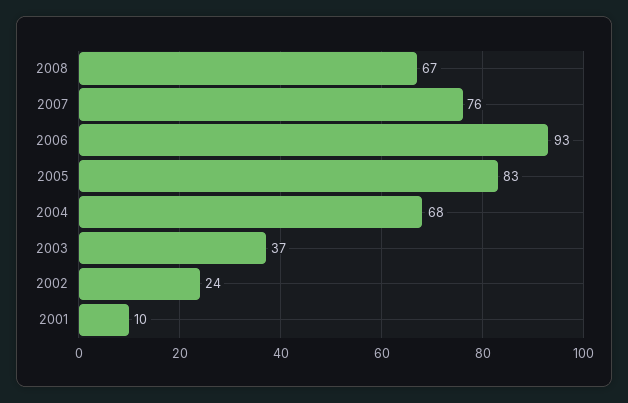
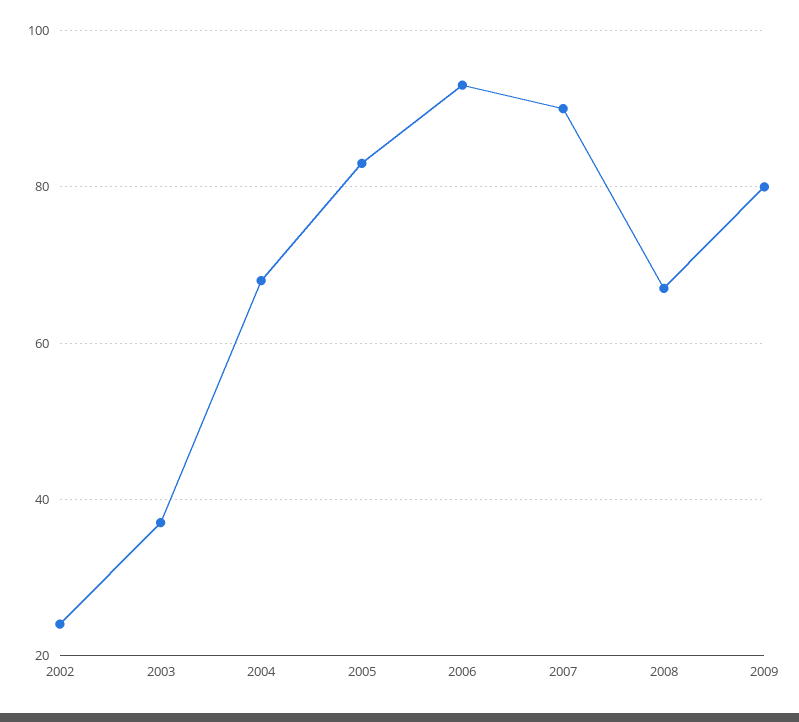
2007: 76 -> 90
2001: 10 -> none
2009: none -> 80

